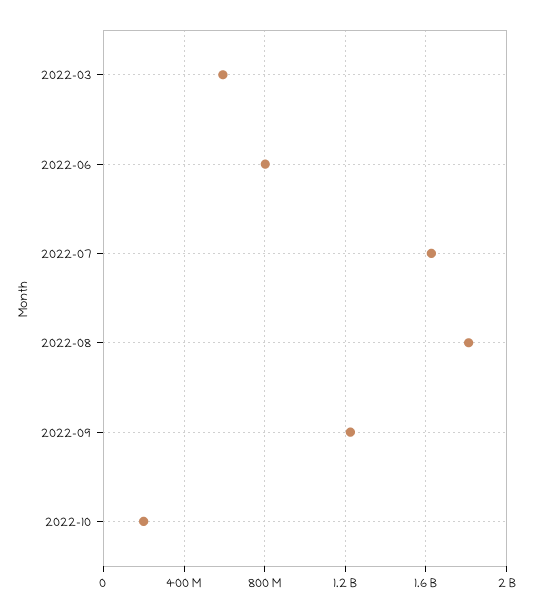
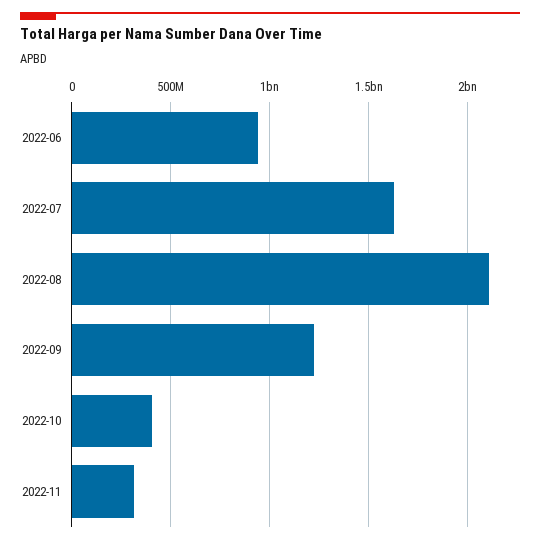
2022-03: 600000000 -> none
2022-06: 800000000 -> 950000000
2022-08: 1800000000 -> 2100000000
2022-10: 200000000 -> 400000000
2022-11: none -> 300000000

